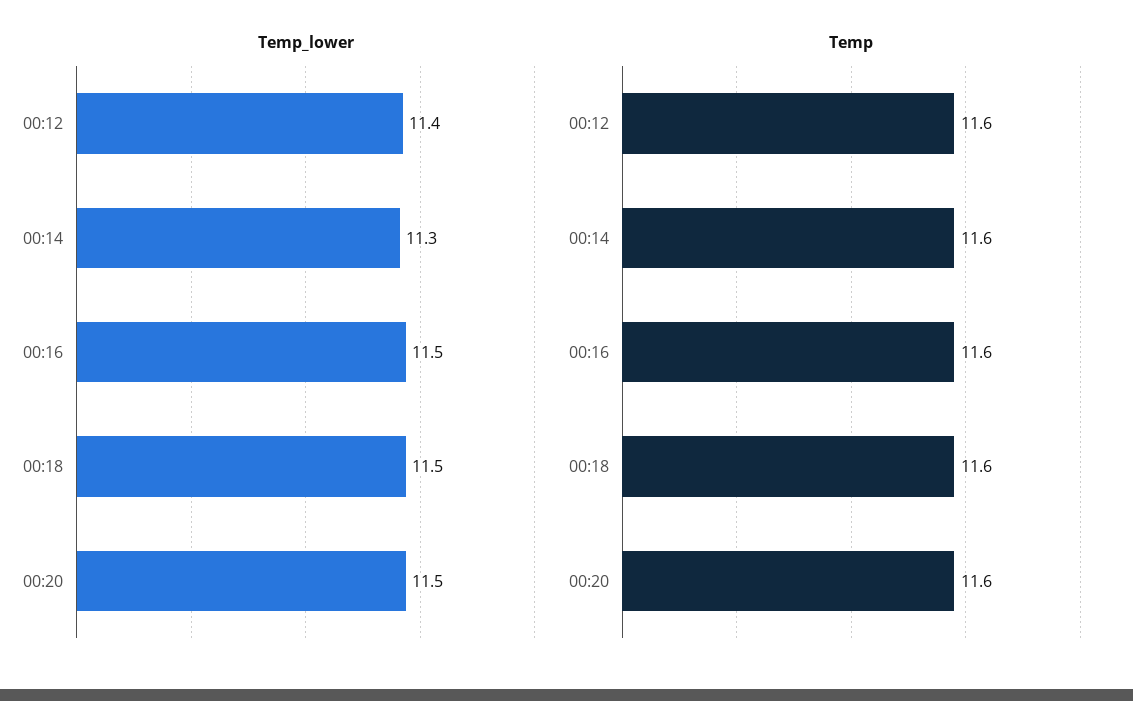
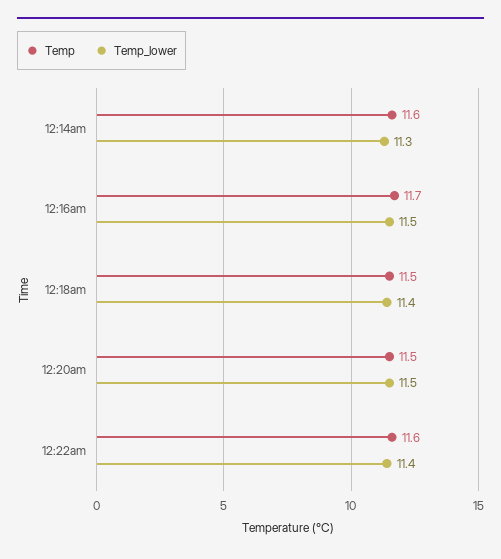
Temp_lower, 00:12: 11.4 -> none
Temp_lower, 00:18: 11.5 -> 11.4
Temp, 00:12: 11.6 -> none
Temp, 00:16: 11.6 -> 11.7
Temp, 00:18: 11.6 -> 11.5
Temp, 00:20: 11.6 -> 11.5
Temp, 12:22am: none -> 11.6
Temp_lower, 12:22am: none -> 11.4

